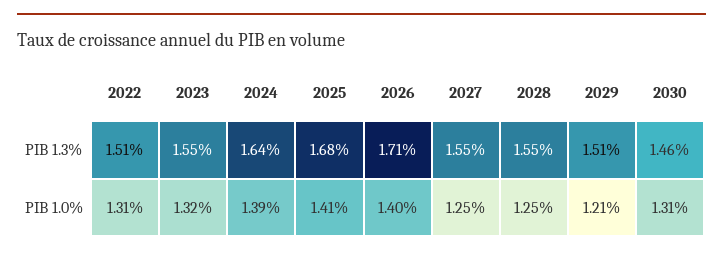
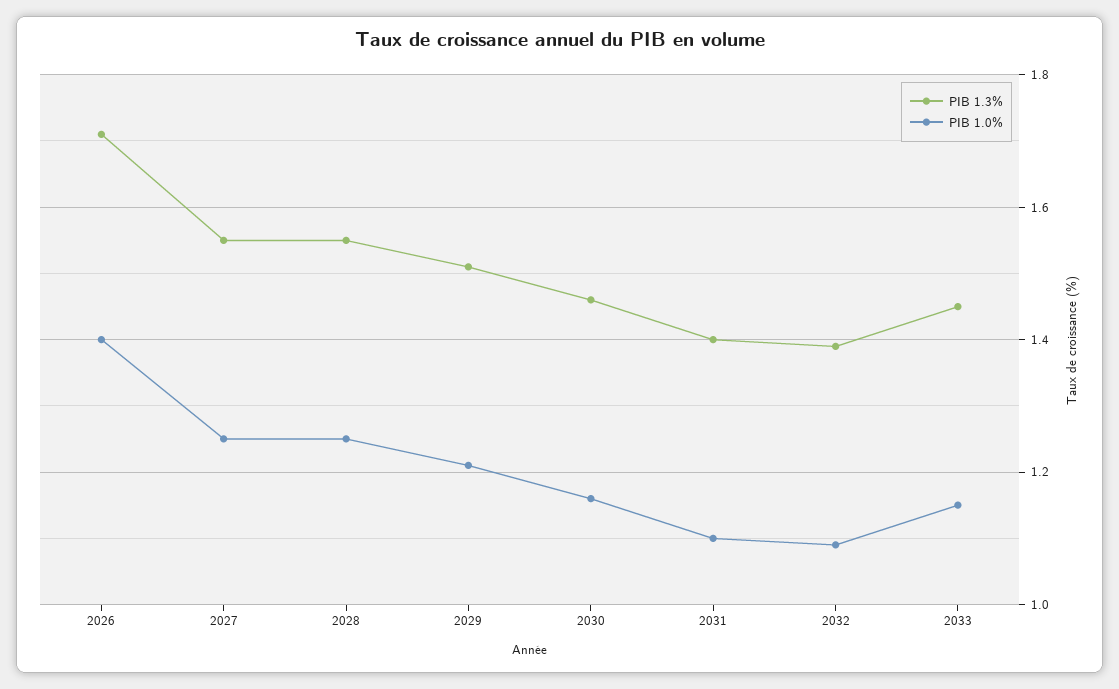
PIB 1.3%, 2022: 1.51 -> none
PIB 1.3%, 2023: 1.55 -> none
PIB 1.3%, 2024: 1.64 -> none
PIB 1.3%, 2025: 1.68 -> none
PIB 1.0%, 2022: 1.31 -> none
PIB 1.0%, 2023: 1.32 -> none
PIB 1.0%, 2024: 1.39 -> none
PIB 1.0%, 2025: 1.41 -> none
PIB 1.0%, 2030: 1.31 -> 1.15
PIB 1.3%, 2031: none -> 1.4
PIB 1.0%, 2031: none -> 1.1
PIB 1.3%, 2032: none -> 1.4
PIB 1.0%, 2032: none -> 1.1
PIB 1.3%, 2033: none -> 1.45
PIB 1.0%, 2033: none -> 1.15

